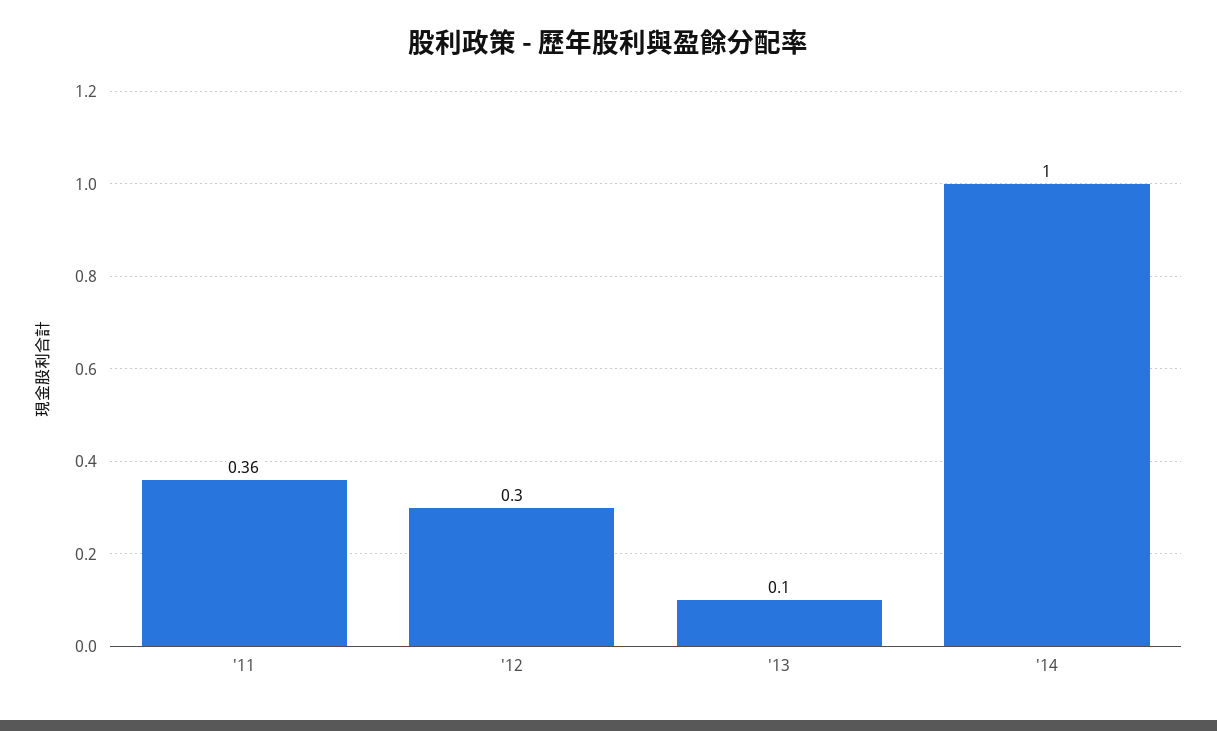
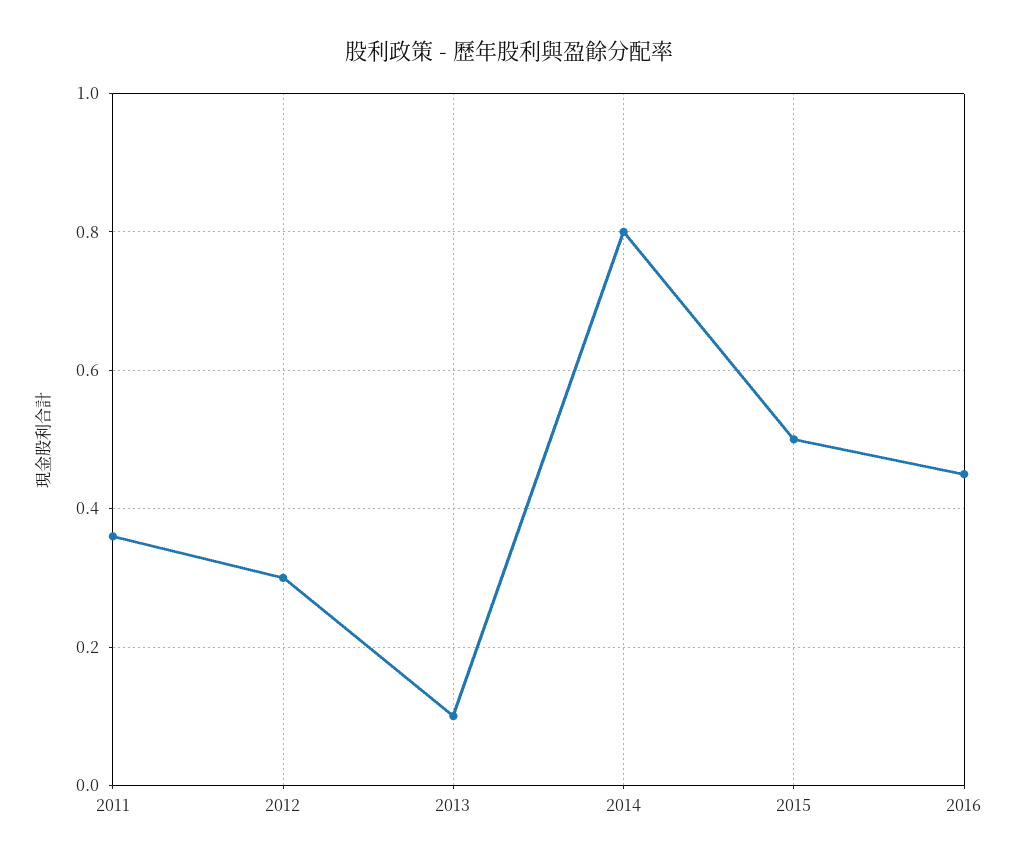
'14: 1 -> 0.8
2015: none -> 0.5
2016: none -> 0.45

